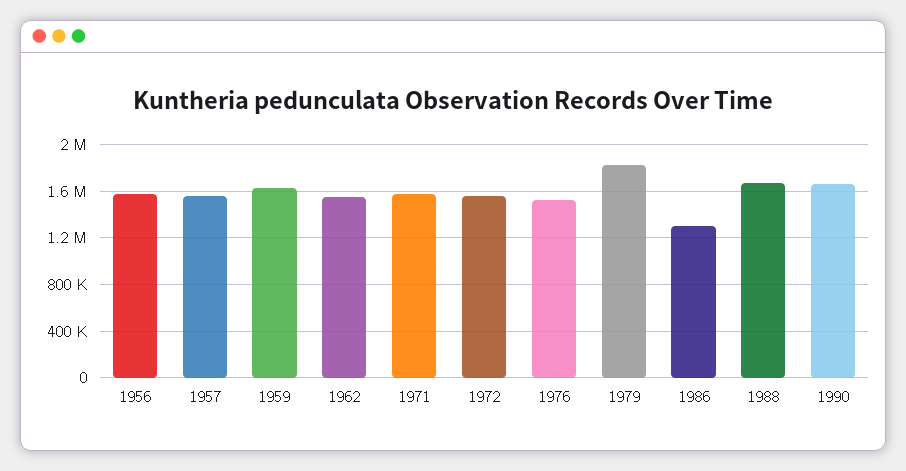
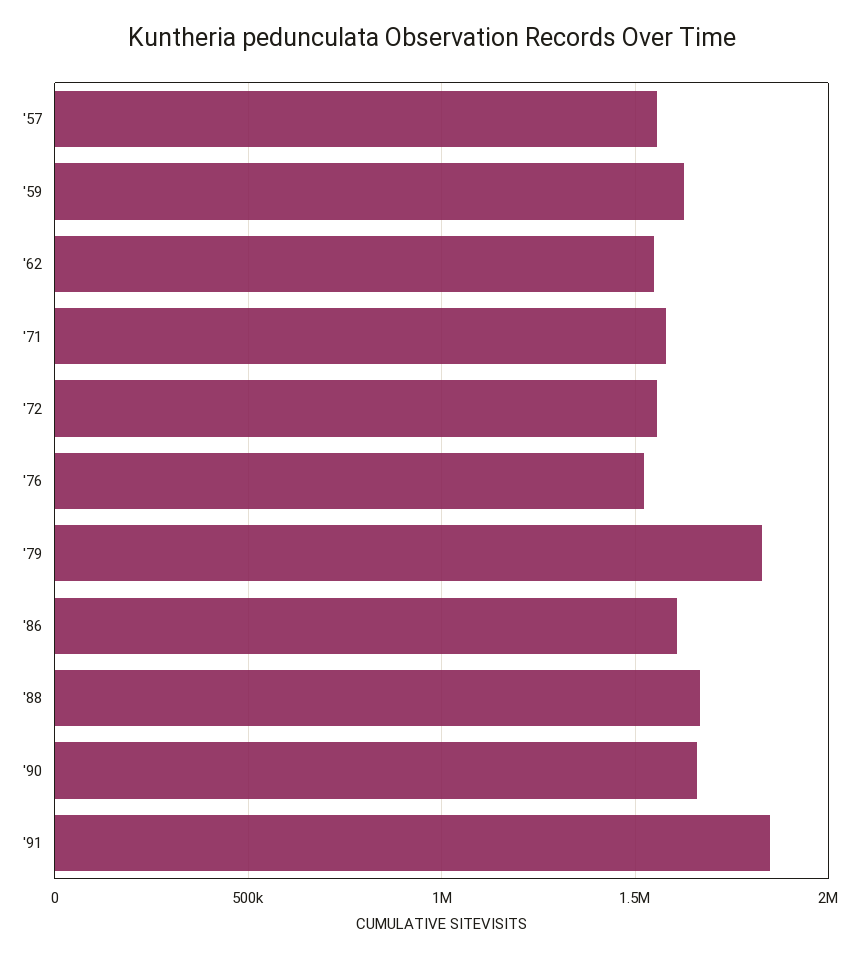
1956: 1600000 -> none
1986: 1300000 -> 1600000
'91: none -> 1850000

